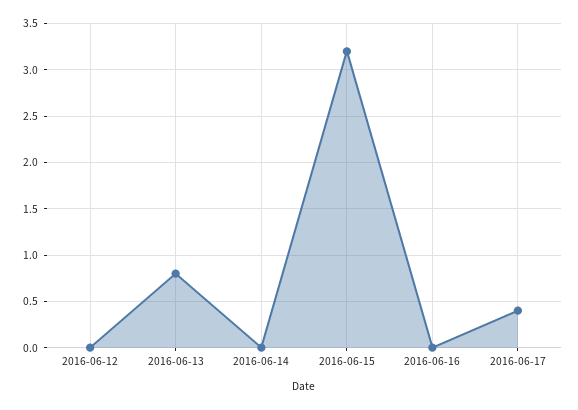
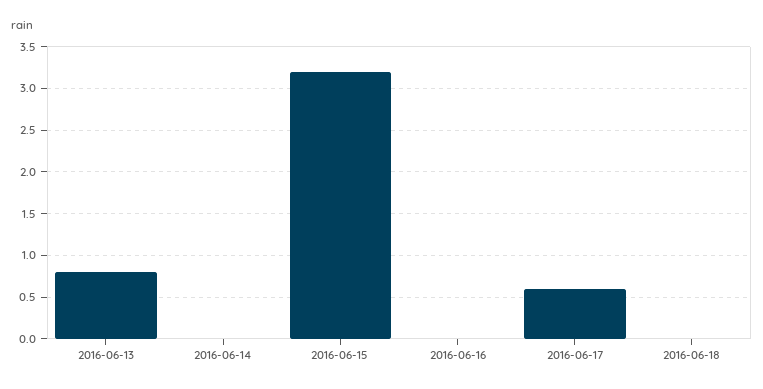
2016-06-12: 0 -> none
2016-06-17: 0.4 -> 0.6
2016-06-18: none -> 0

